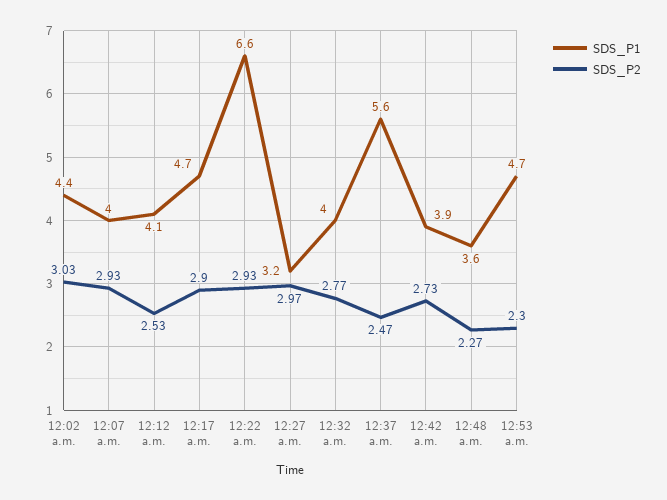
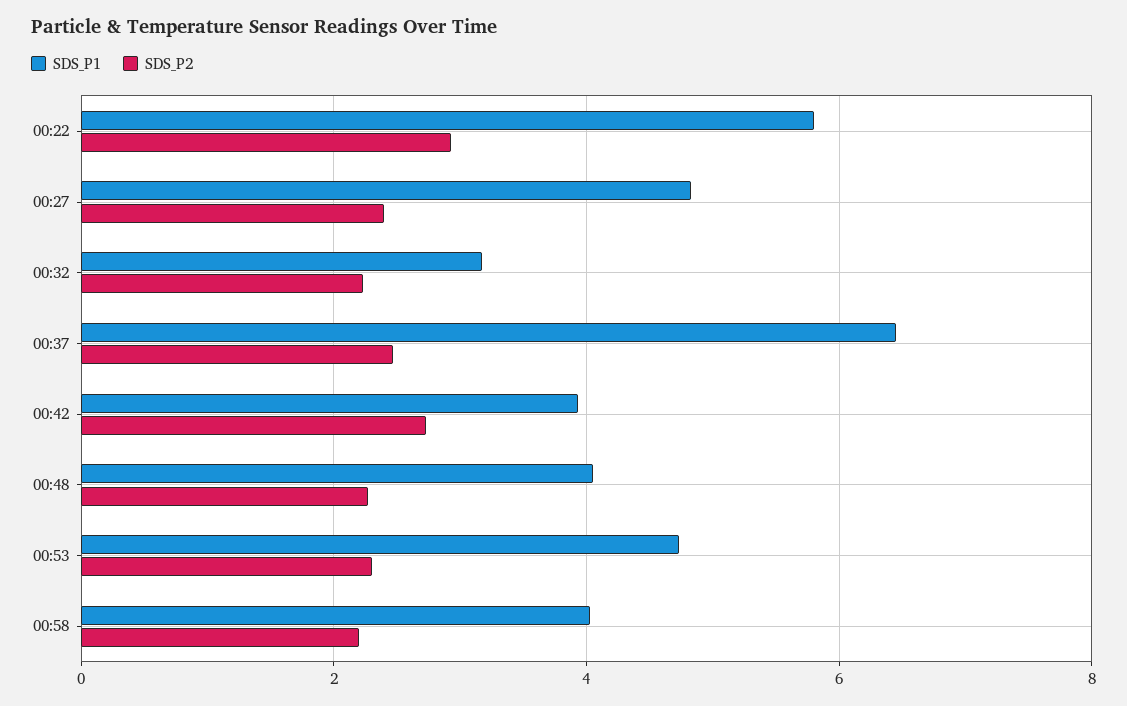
SDS_P1, 12:02 a.m.: 4.4 -> none
SDS_P2, 12:02 a.m.: 3.03 -> none
SDS_P1, 12:07 a.m.: 4 -> none
SDS_P2, 12:07 a.m.: 2.93 -> none
SDS_P1, 12:12 a.m.: 4.1 -> none
SDS_P2, 12:12 a.m.: 2.53 -> none
SDS_P1, 12:17 a.m.: 4.7 -> none
SDS_P2, 12:17 a.m.: 2.9 -> none
SDS_P1, 12:22 a.m.: 6.6 -> 5.8
SDS_P1, 12:27 a.m.: 3.2 -> 4.8
SDS_P2, 12:27 a.m.: 2.97 -> 2.4
SDS_P1, 12:32 a.m.: 4 -> 3.2
SDS_P2, 12:32 a.m.: 2.77 -> 2.2
SDS_P1, 12:37 a.m.: 5.6 -> 6.4
SDS_P1, 12:48 a.m.: 3.6 -> 4
SDS_P1, 00:58: none -> 4
SDS_P2, 00:58: none -> 2.2

